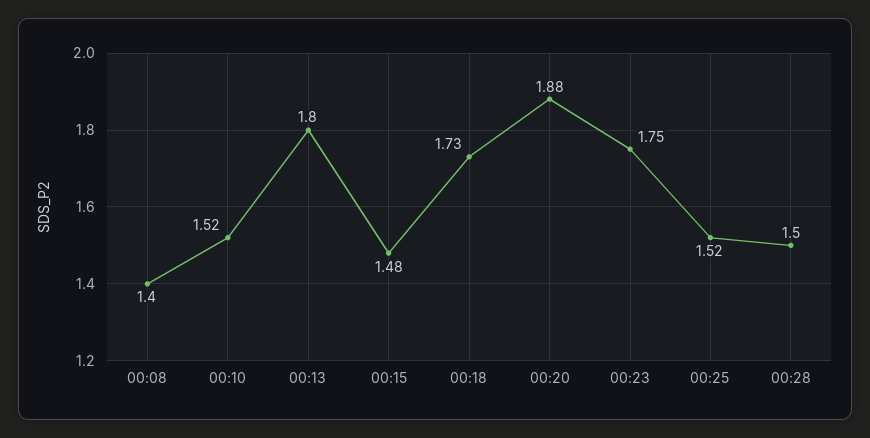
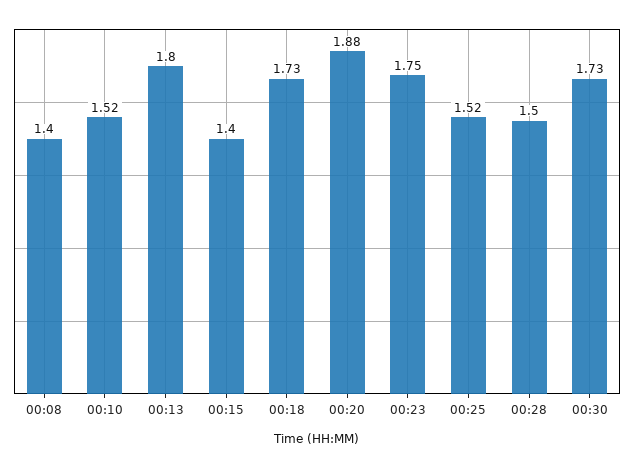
00:15: 1.48 -> 1.4
00:30: none -> 1.73

